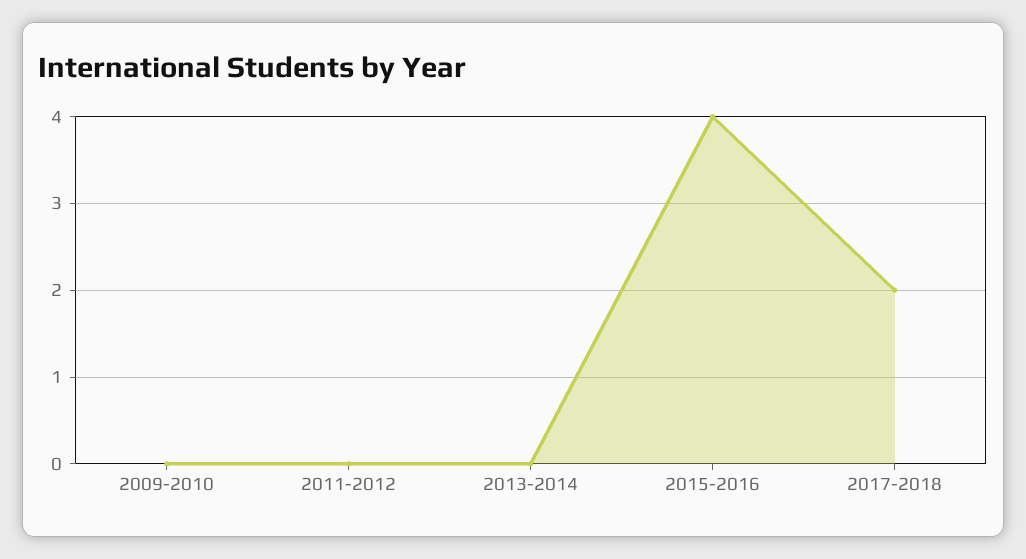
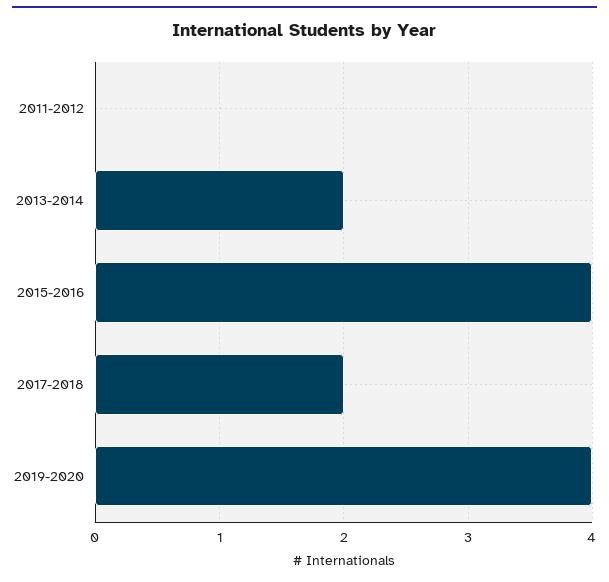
2009-2010: 0 -> none
2013-2014: 0 -> 2
2019-2020: none -> 4

